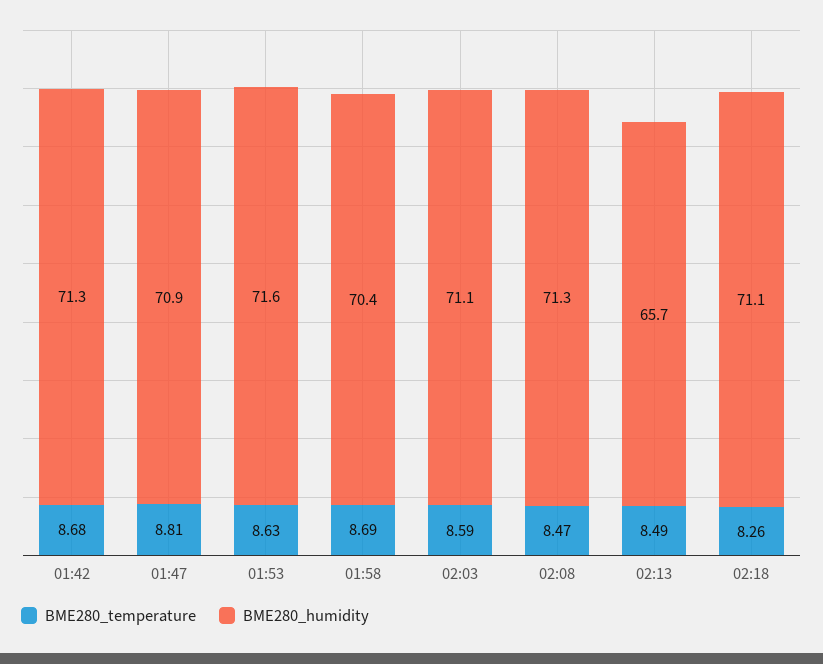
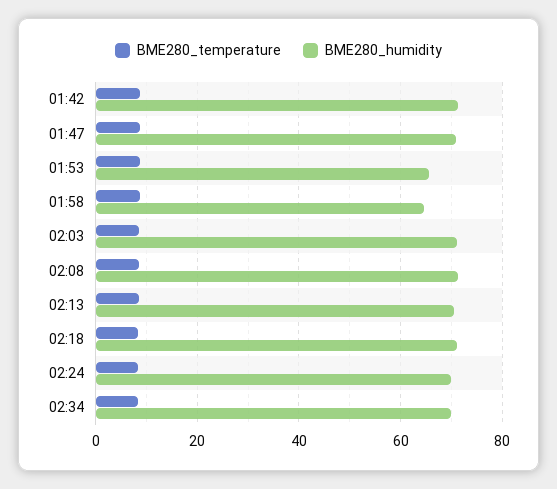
BME280_humidity, 01:53: 71.6 -> 66
BME280_humidity, 01:58: 70.4 -> 64
BME280_humidity, 02:13: 65.7 -> 70
BME280_temperature, 02:24: none -> 8
BME280_humidity, 02:24: none -> 70
BME280_temperature, 02:34: none -> 8
BME280_humidity, 02:34: none -> 70

